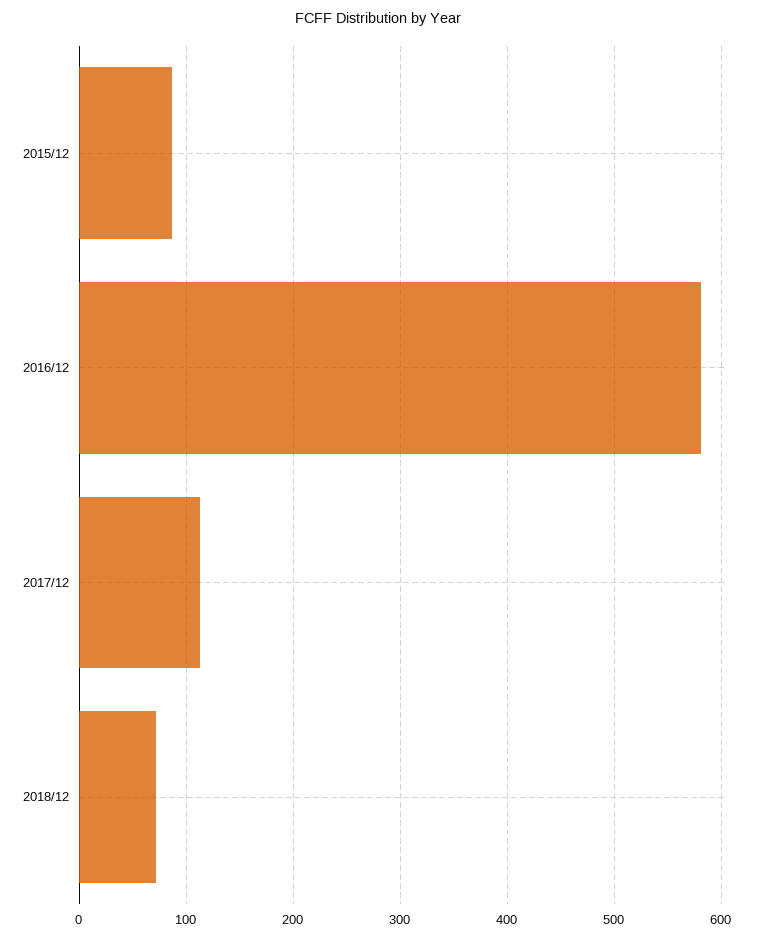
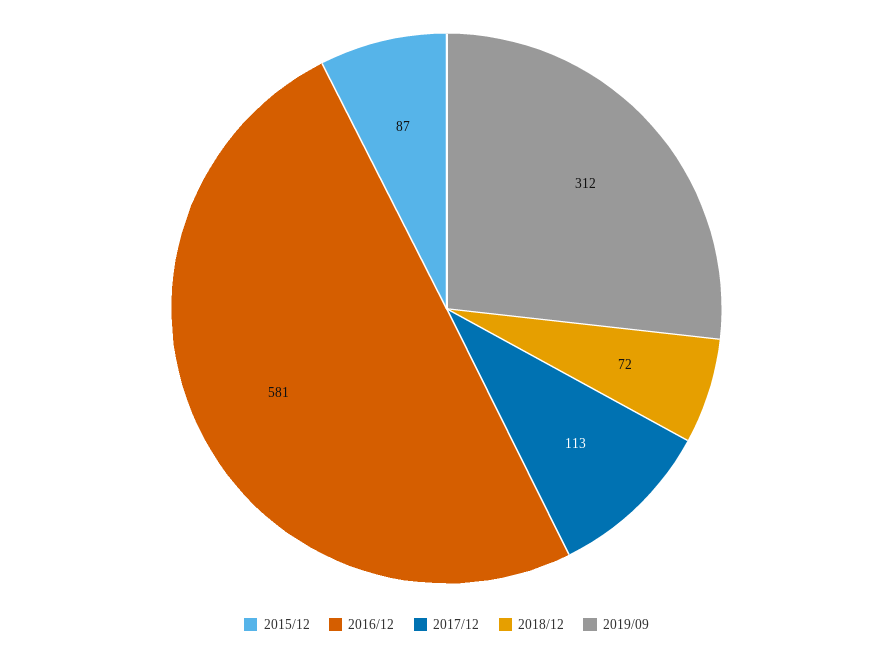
2019/09: none -> 312

